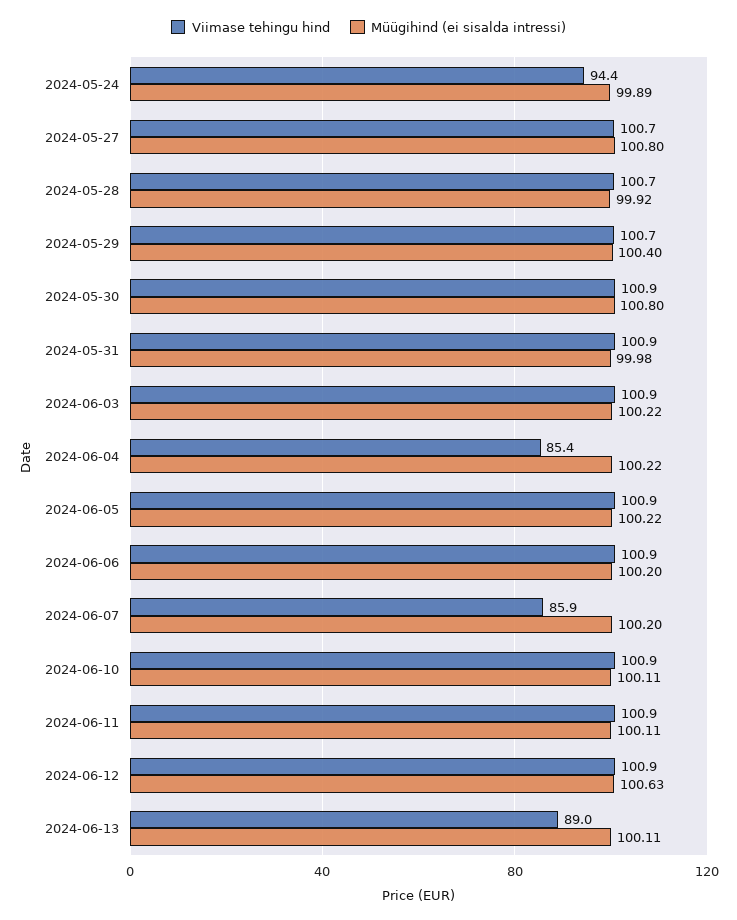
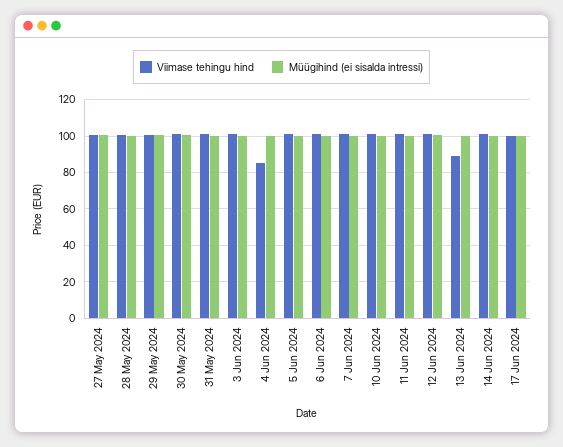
Viimase tehingu hind, 2024-05-24: 94.4 -> none
Müügihind (ei sisalda intressi), 2024-05-24: 99.89 -> none
Viimase tehingu hind, 2024-06-07: 85.9 -> 100
Viimase tehingu hind, 14 Jun 2024: none -> 100
Müügihind (ei sisalda intressi), 14 Jun 2024: none -> 100
Viimase tehingu hind, 17 Jun 2024: none -> 100
Müügihind (ei sisalda intressi), 17 Jun 2024: none -> 100

